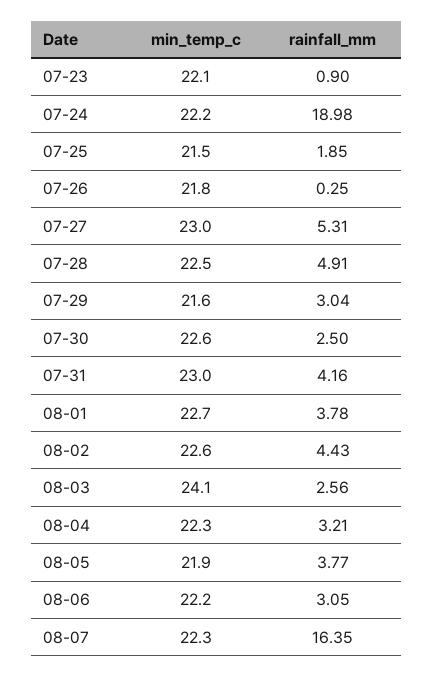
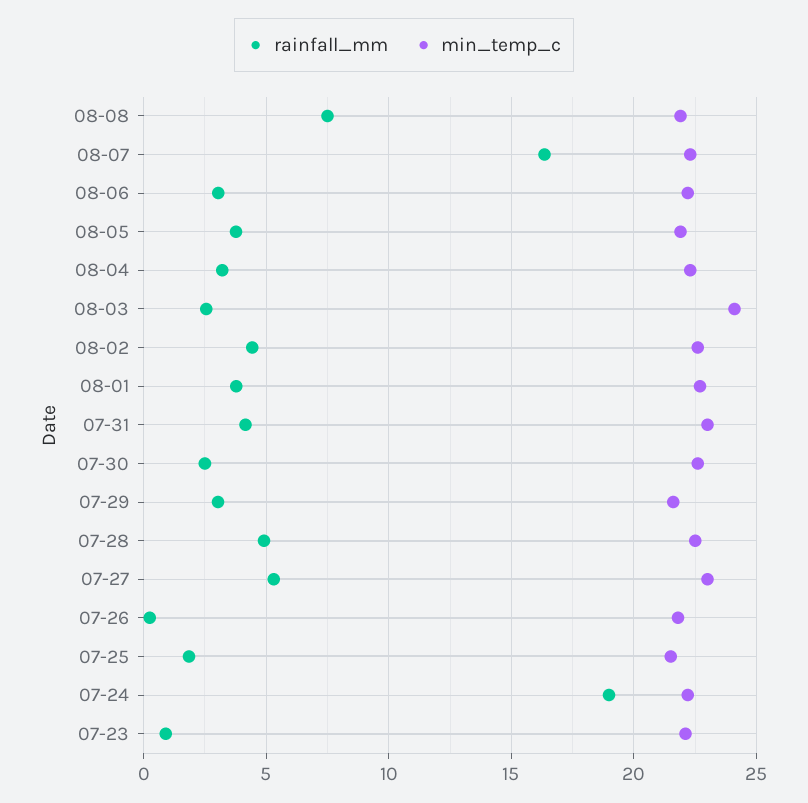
rainfall_mm, 08-08: none -> 7.5
min_temp_c, 08-08: none -> 22

